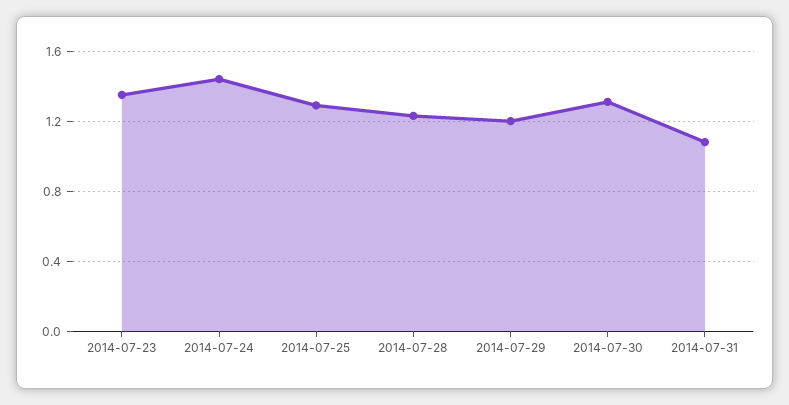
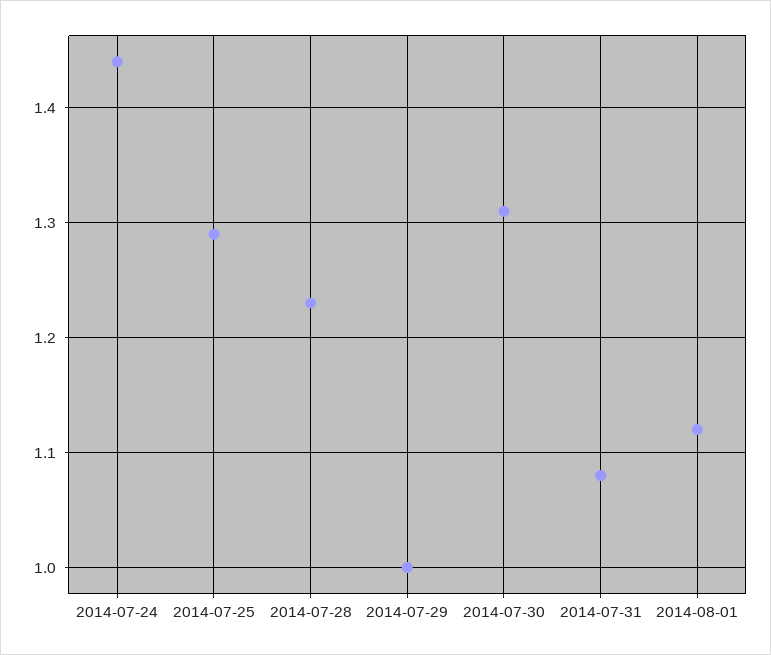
2014-07-23: 1.35 -> none
2014-07-29: 1.2 -> 1
2014-08-01: none -> 1.12

